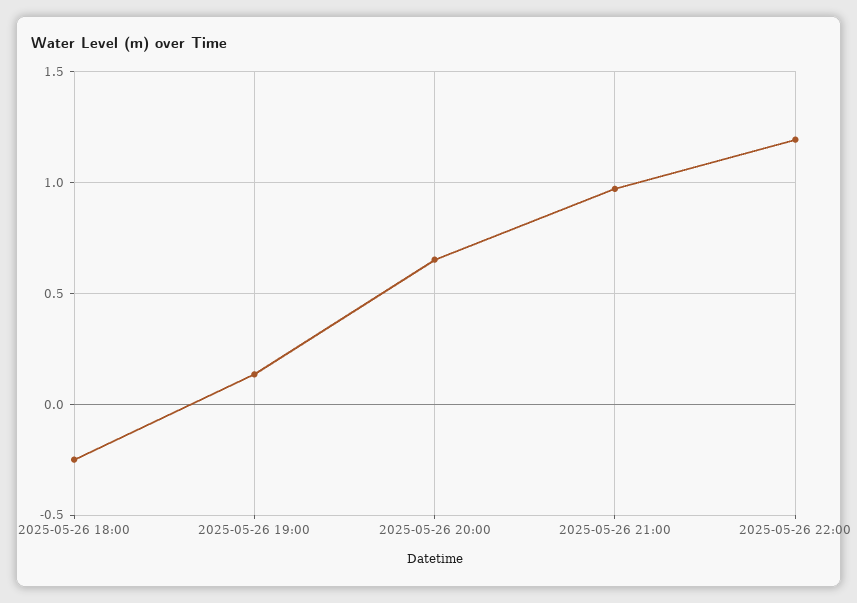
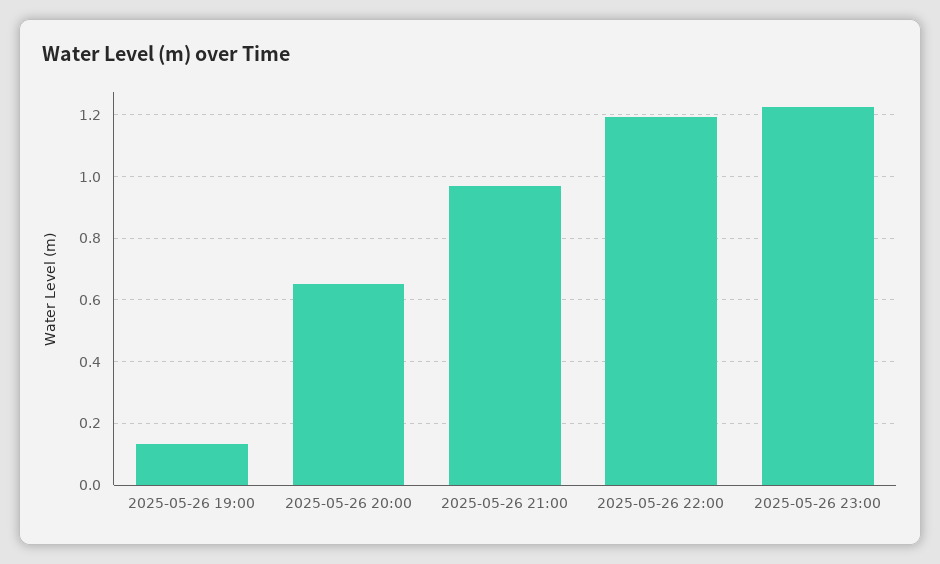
2025-05-26 18:00: -0.25 -> none
2025-05-26 23:00: none -> 1.22

